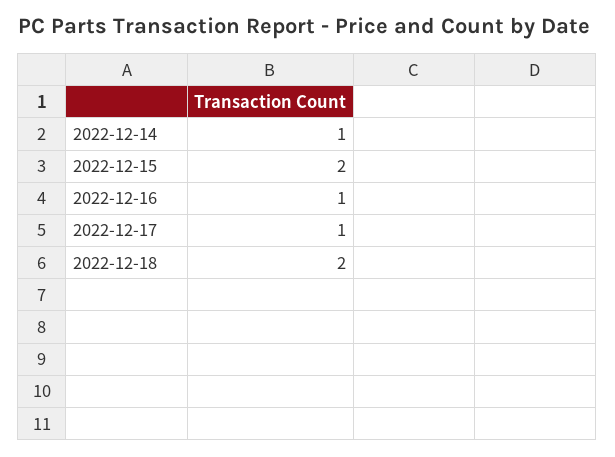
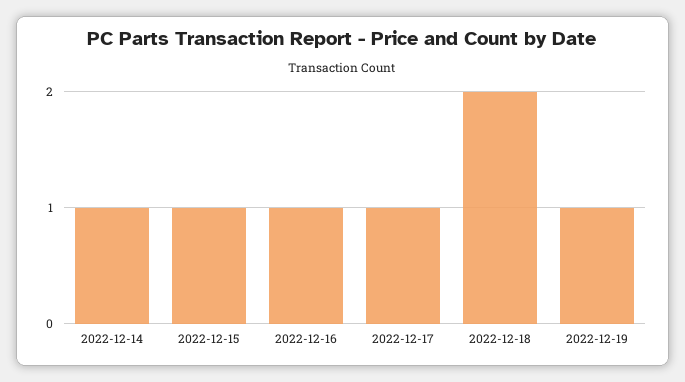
2022-12-15: 2 -> 1
2022-12-19: none -> 1

